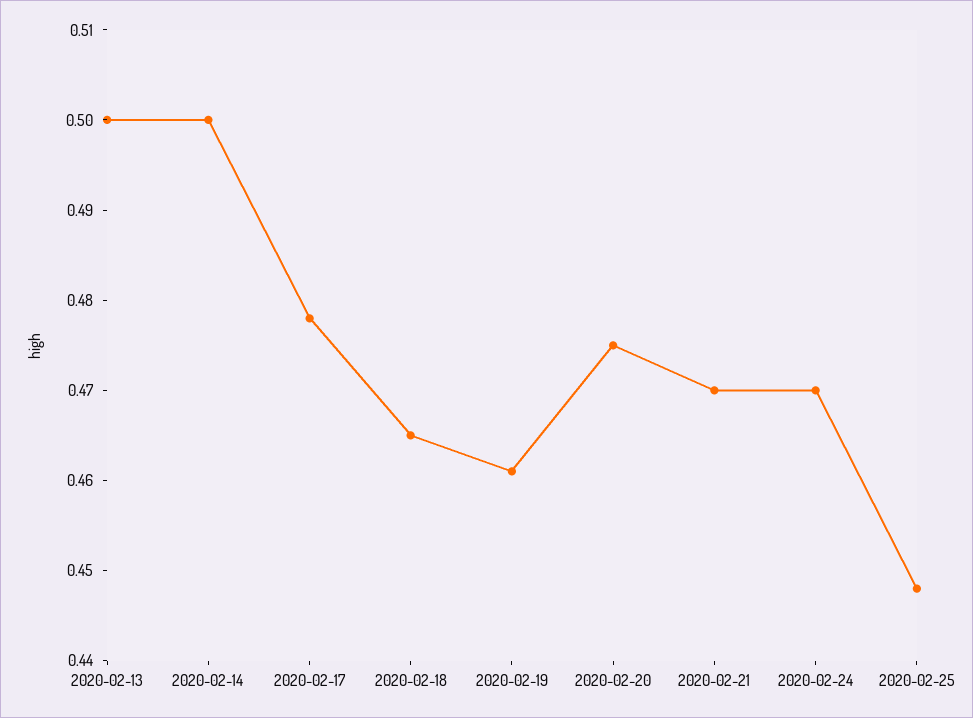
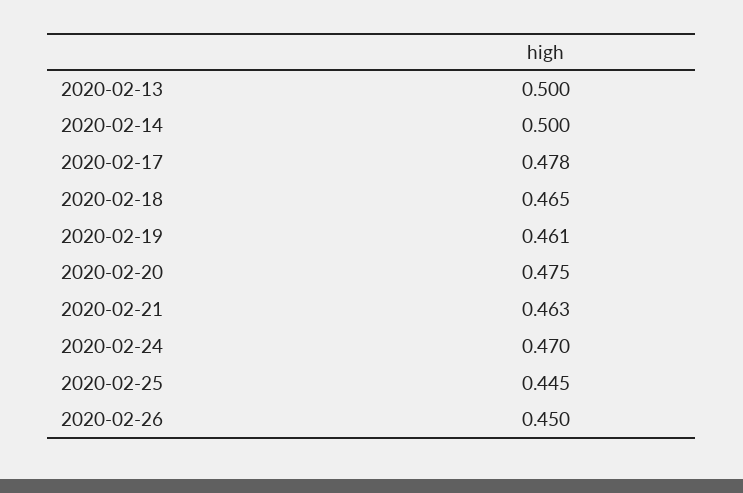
2020-02-21: 0.47 -> 0.463
2020-02-25: 0.448 -> 0.445
2020-02-26: none -> 0.45

